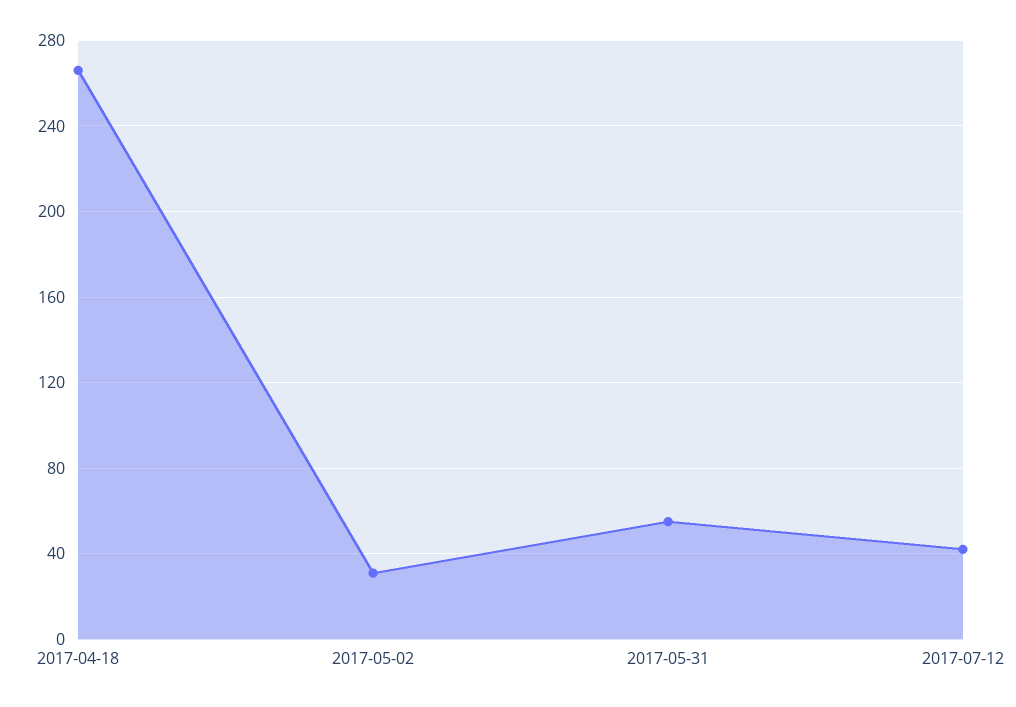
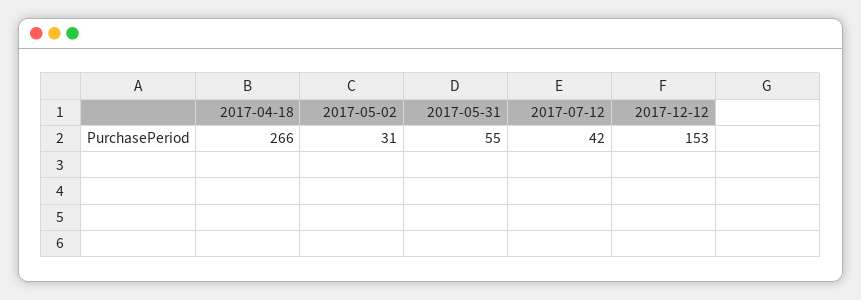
2017-12-12: none -> 153

